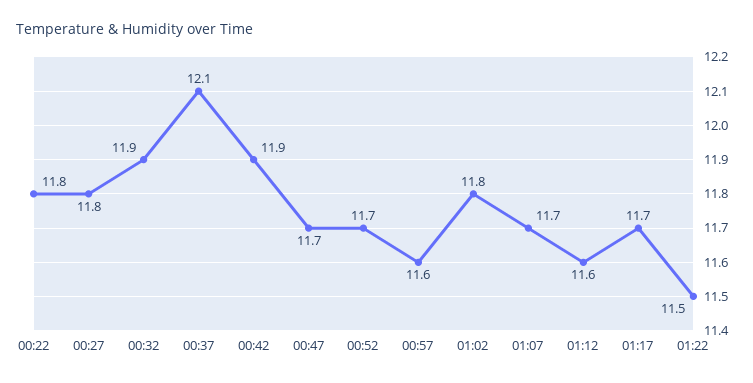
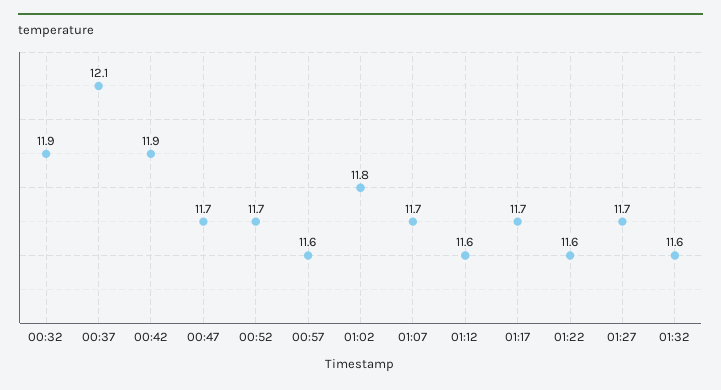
00:22: 11.8 -> none
00:27: 11.8 -> none
01:22: 11.5 -> 11.6
01:27: none -> 11.7
01:32: none -> 11.6

